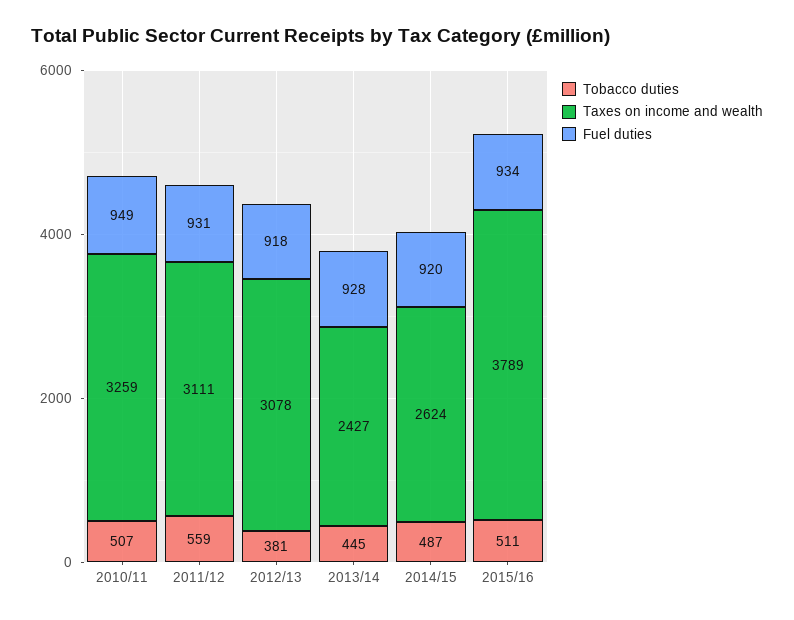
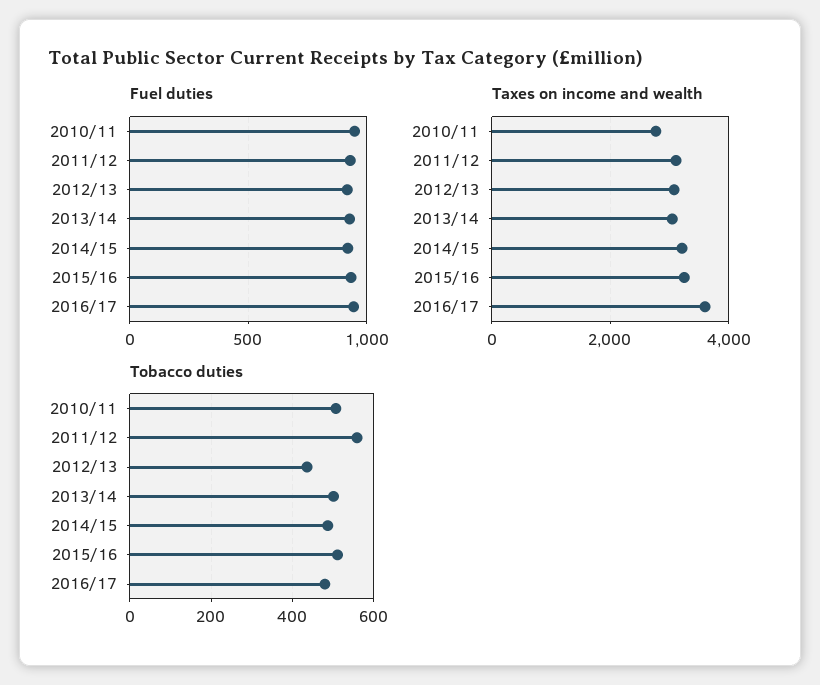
Taxes on income and wealth, 2010/11: 3259 -> 2800
Tobacco duties, 2012/13: 381 -> 440
Tobacco duties, 2013/14: 445 -> 500
Taxes on income and wealth, 2013/14: 2427 -> 3000
Taxes on income and wealth, 2014/15: 2624 -> 3200
Taxes on income and wealth, 2015/16: 3789 -> 3200
Fuel duties, 2016/17: none -> 950
Taxes on income and wealth, 2016/17: none -> 3600
Tobacco duties, 2016/17: none -> 480

